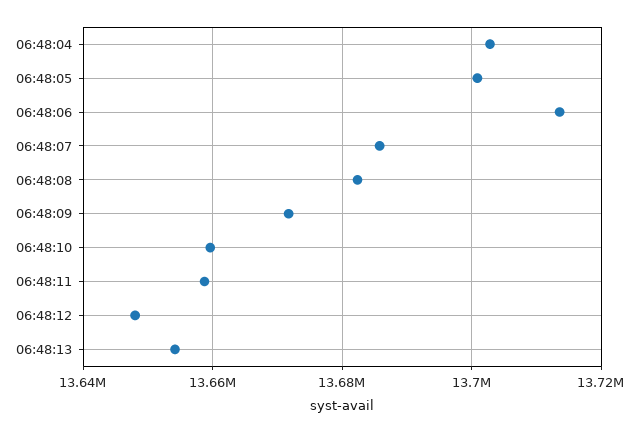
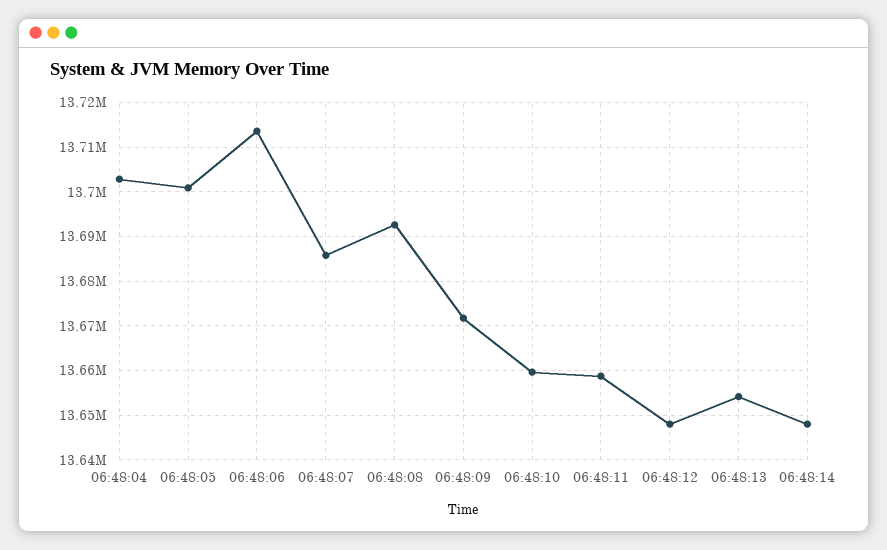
06:48:08: 13682000 -> 13692000
06:48:14: none -> 13648000

